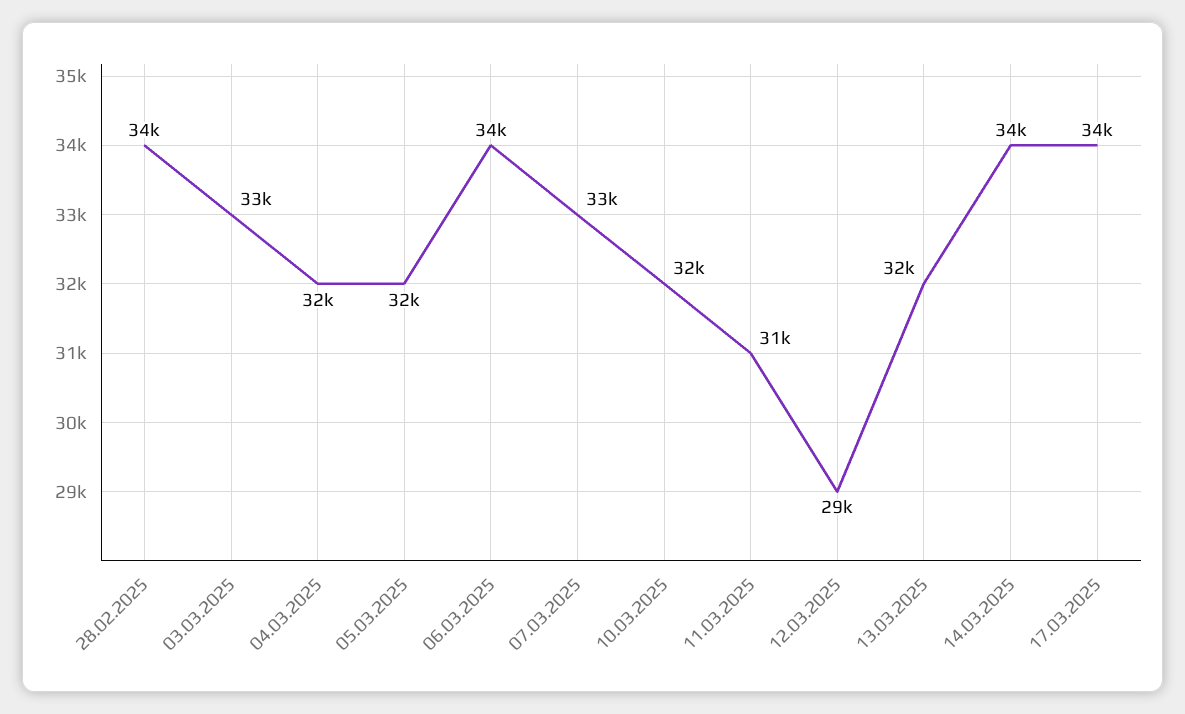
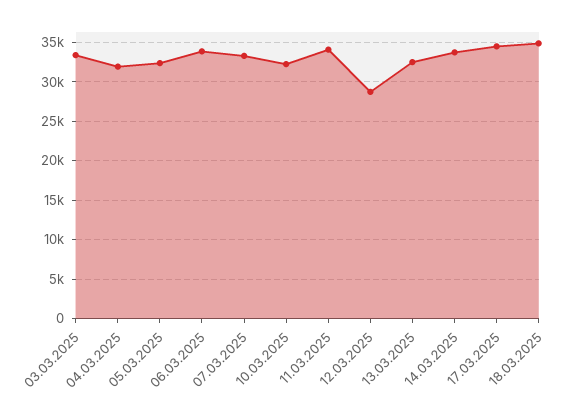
28.02.2025: 34000 -> none
11.03.2025: 31000 -> 34000
18.03.2025: none -> 35000

